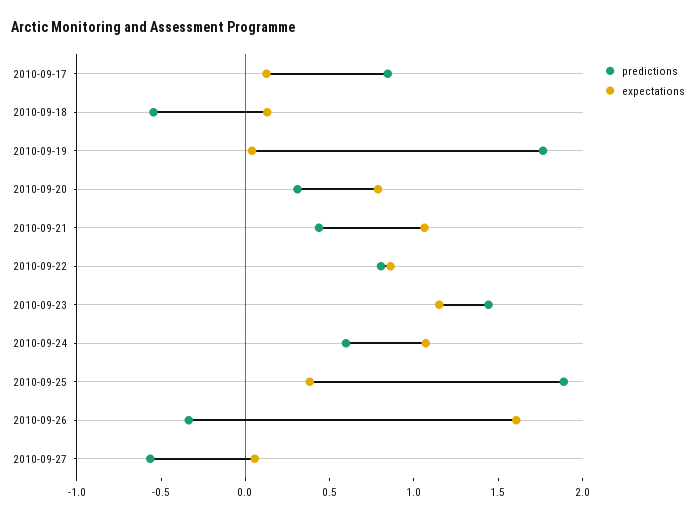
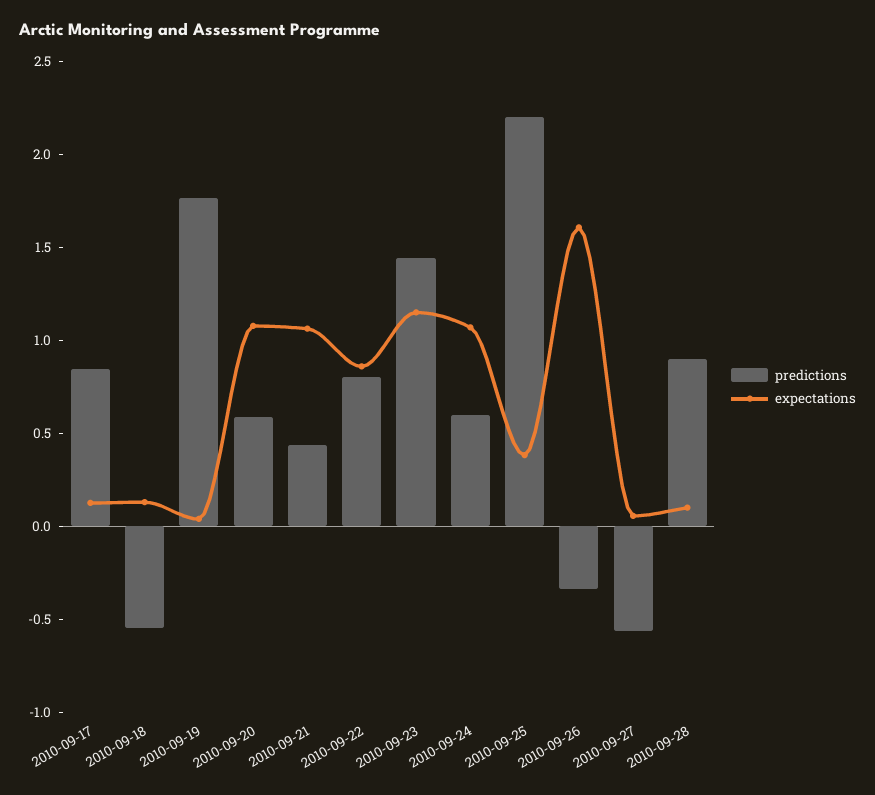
predictions, 2010-09-20: 0.3 -> 0.6
expectations, 2010-09-20: 0.8 -> 1.1
predictions, 2010-09-25: 1.9 -> 2.2
predictions, 2010-09-28: none -> 0.9
expectations, 2010-09-28: none -> 0.1

